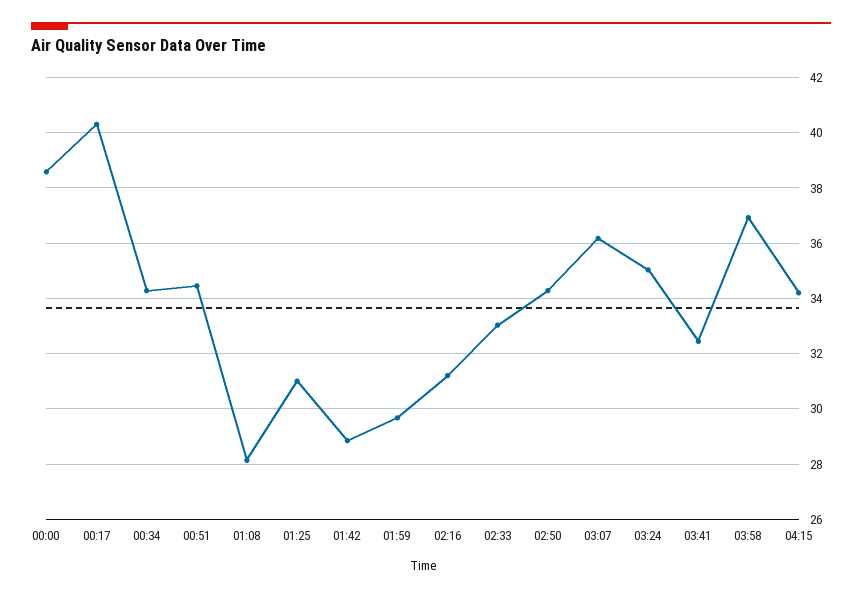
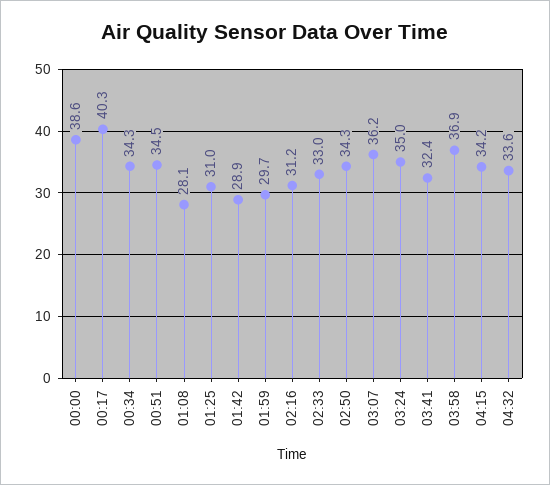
04:32: none -> 33.6

